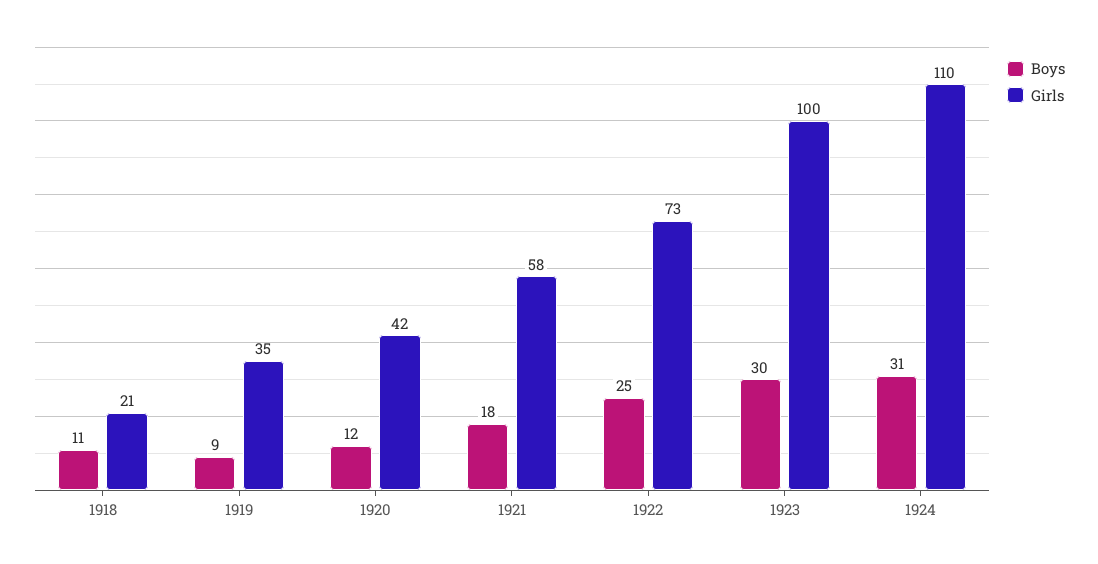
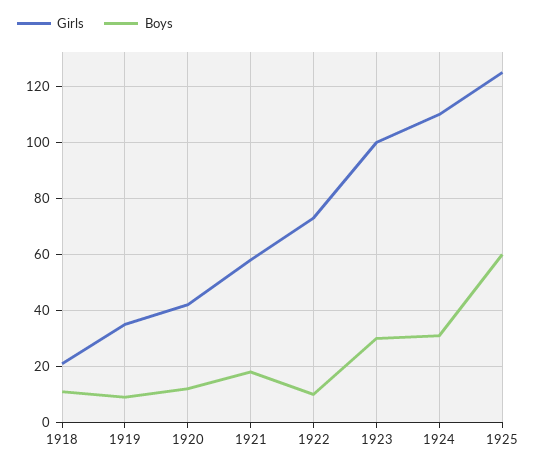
Boys, 1922: 25 -> 10
Girls, 1925: none -> 125
Boys, 1925: none -> 60

